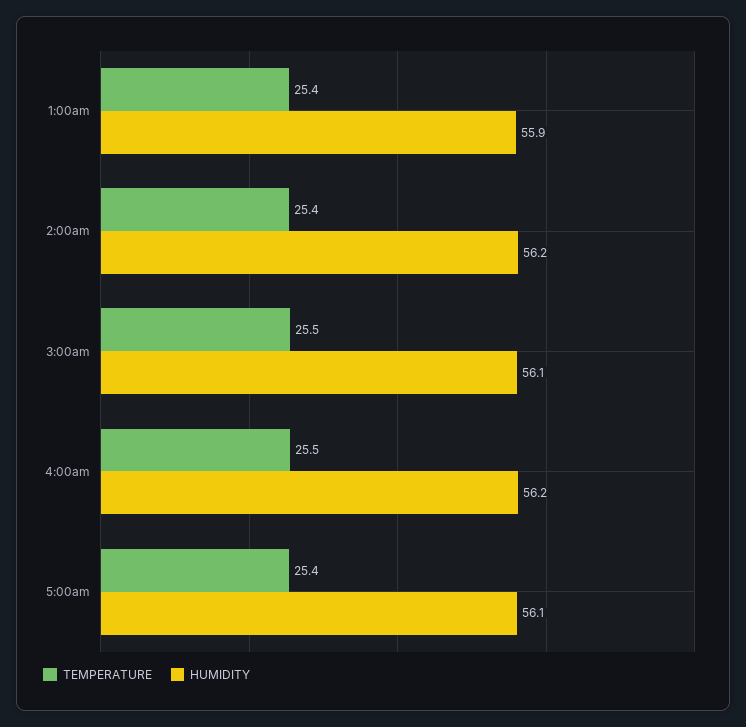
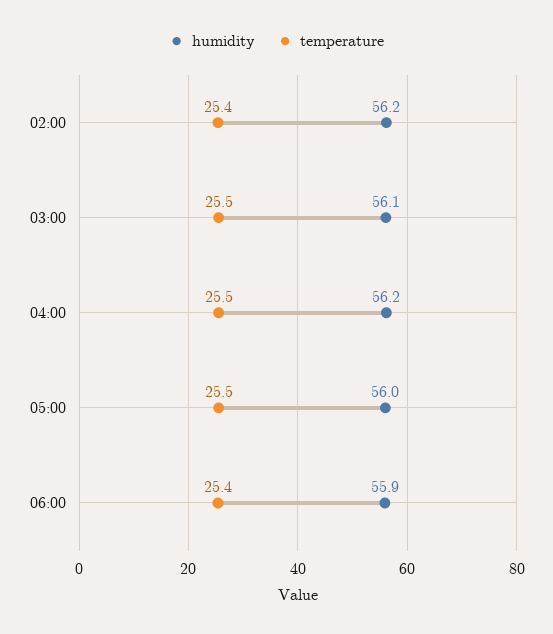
TEMPERATURE, 1:00am: 25.4 -> none
HUMIDITY, 1:00am: 55.9 -> none
TEMPERATURE, 5:00am: 25.4 -> 25.5
HUMIDITY, 5:00am: 56.1 -> 56
HUMIDITY, 06:00: none -> 55.9
TEMPERATURE, 06:00: none -> 25.4

